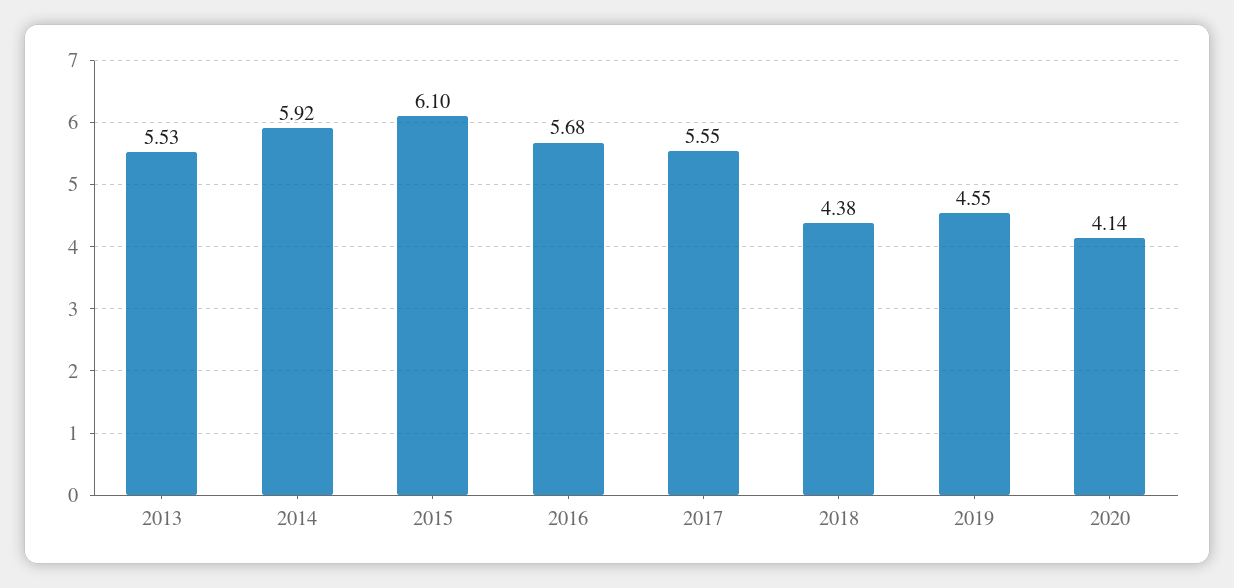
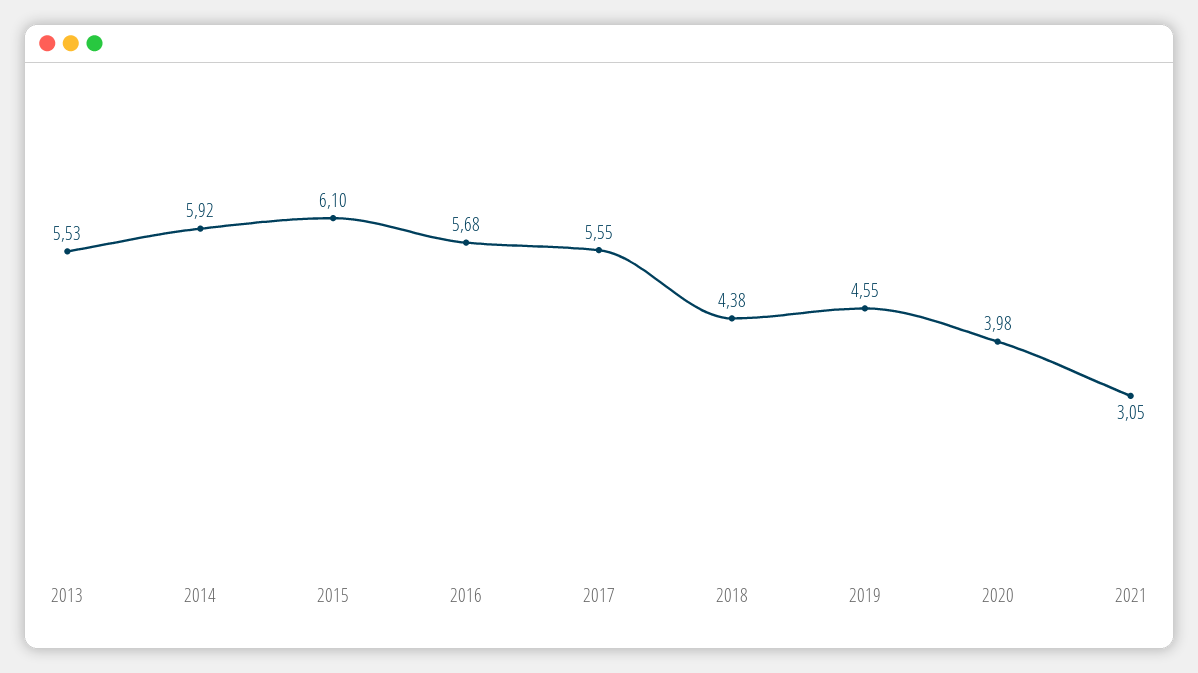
2020: 4.14 -> 3.98
2021: none -> 3.05

